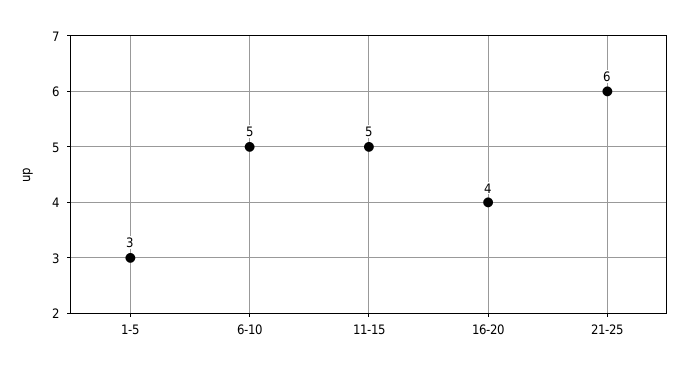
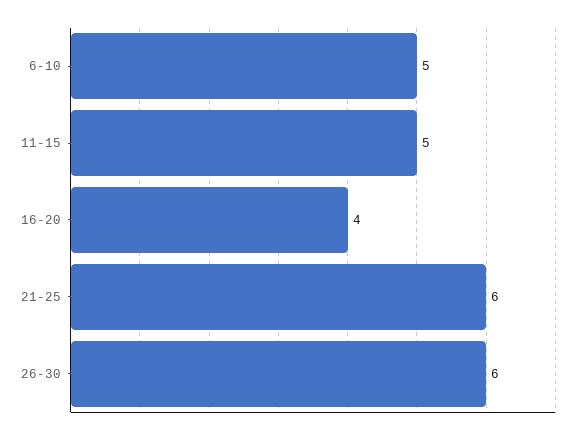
1-5: 3 -> none
26-30: none -> 6

